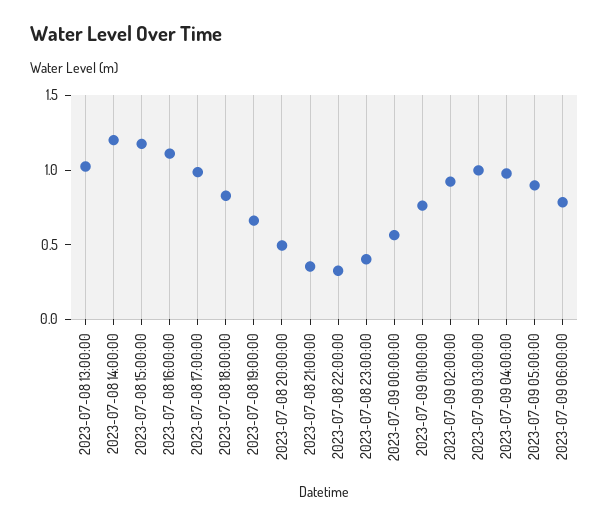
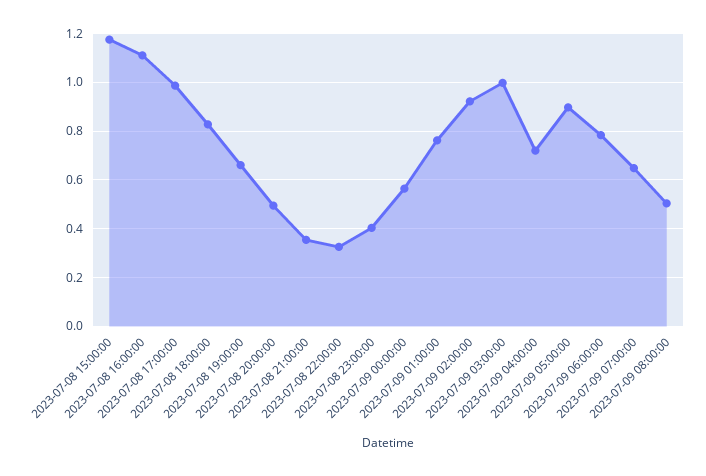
2023-07-08 13:00:00: 1 -> none
2023-07-08 14:00:00: 1.2 -> none
2023-07-09 04:00:00: 1 -> 0.725
2023-07-09 07:00:00: none -> 0.65
2023-07-09 08:00:00: none -> 0.5

